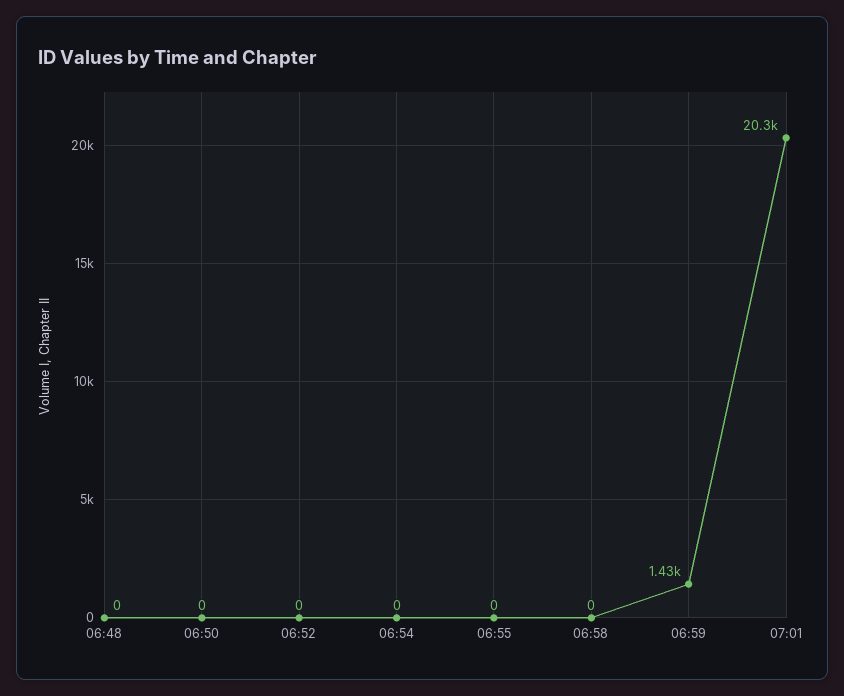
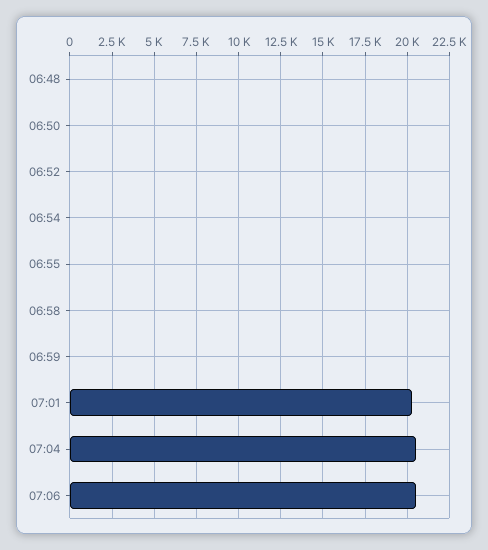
06:59: 1430 -> 0
07:04: none -> 20500
07:06: none -> 20500

